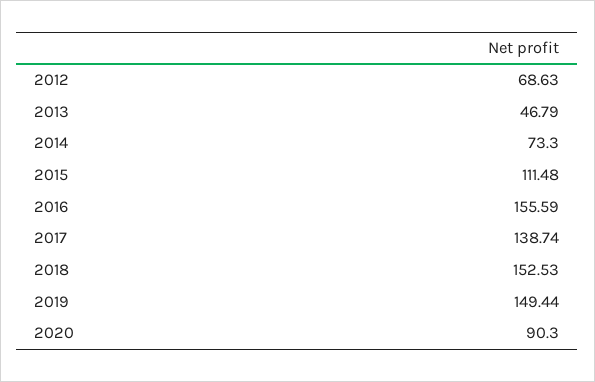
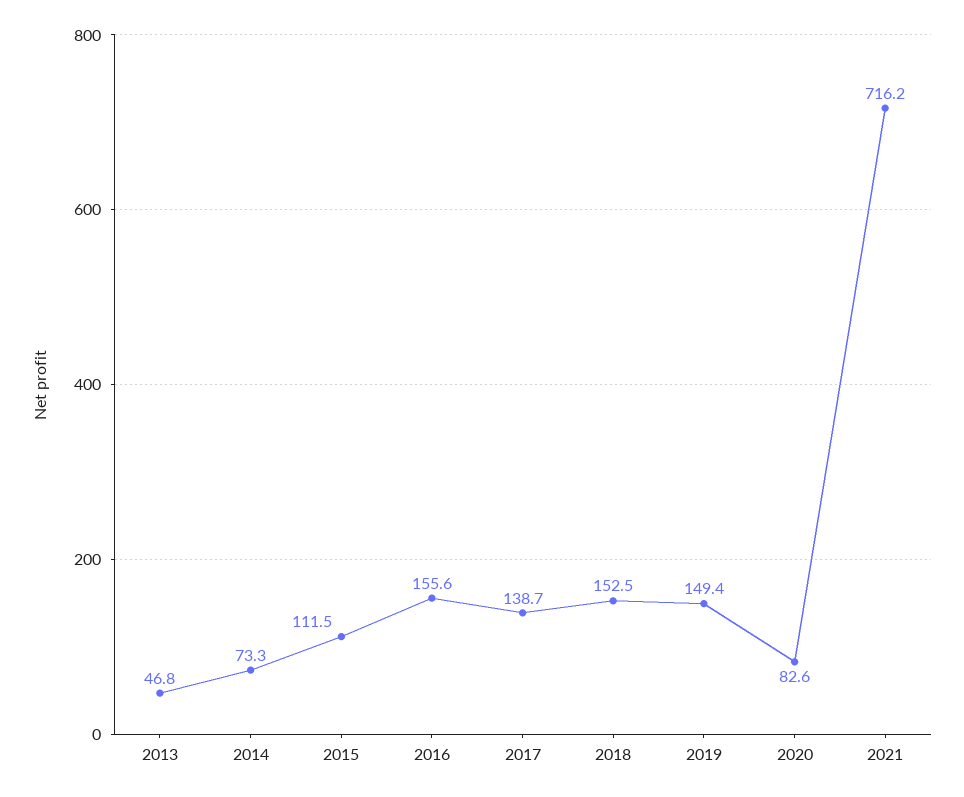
2012: 68.63 -> none
2020: 90.3 -> 82.6
2021: none -> 716.2

